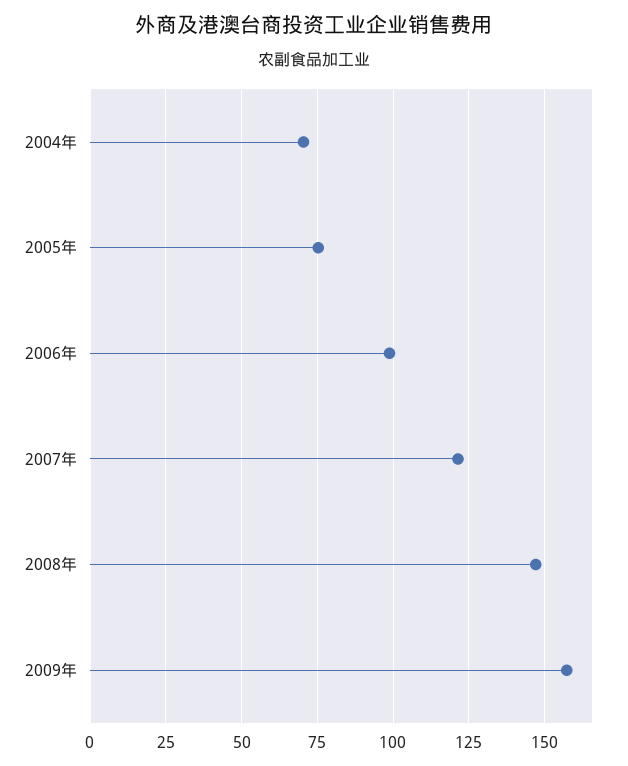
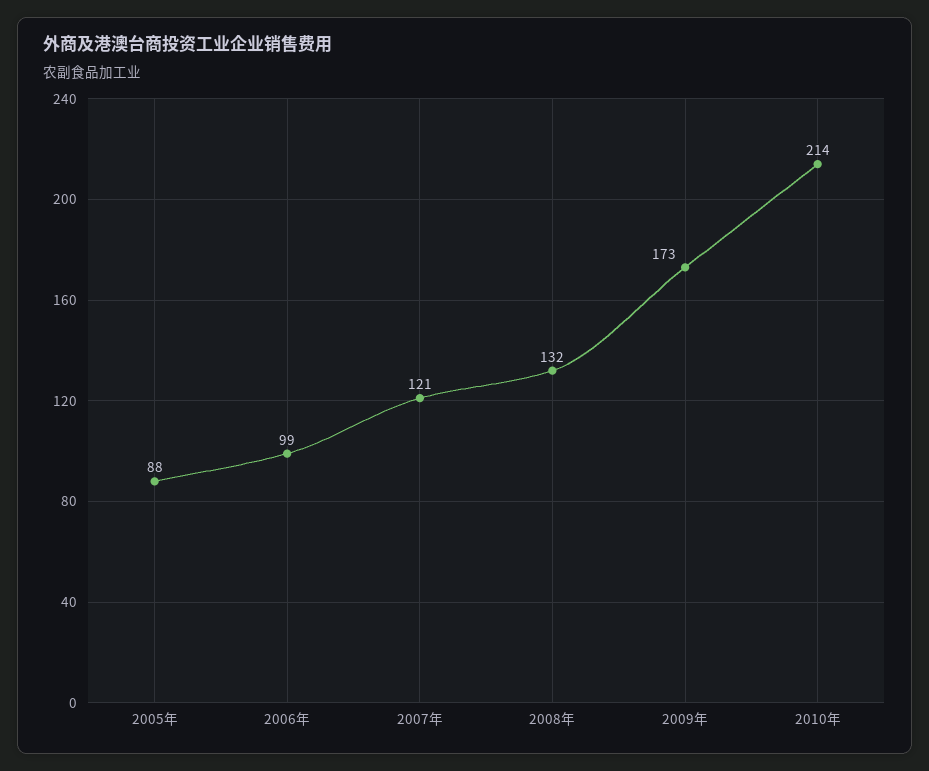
2004年: 70 -> none
2005年: 75 -> 88
2008年: 147.5 -> 132
2009年: 157.5 -> 173
2010年: none -> 214

